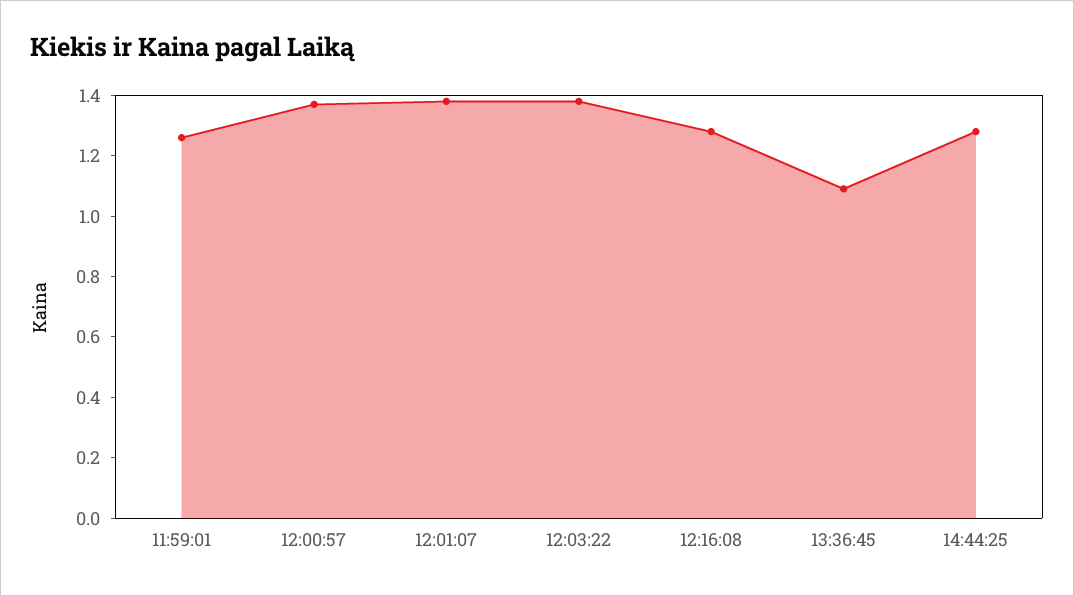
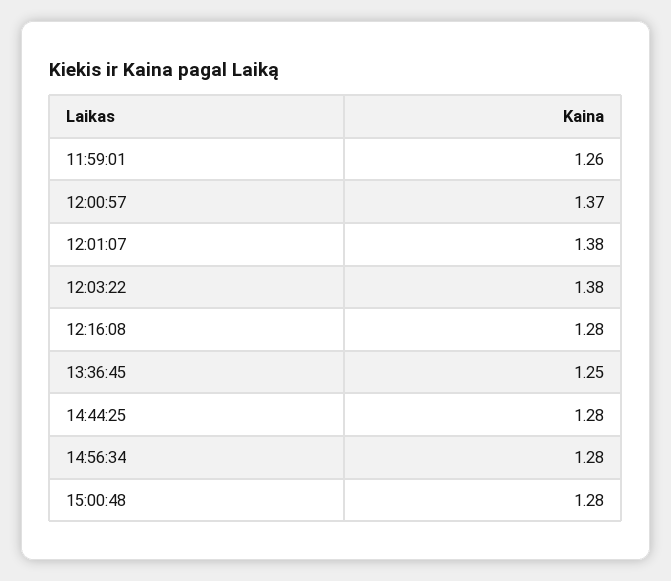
13:36:45: 1.1 -> 1.25
14:56:34: none -> 1.28
15:00:48: none -> 1.28

